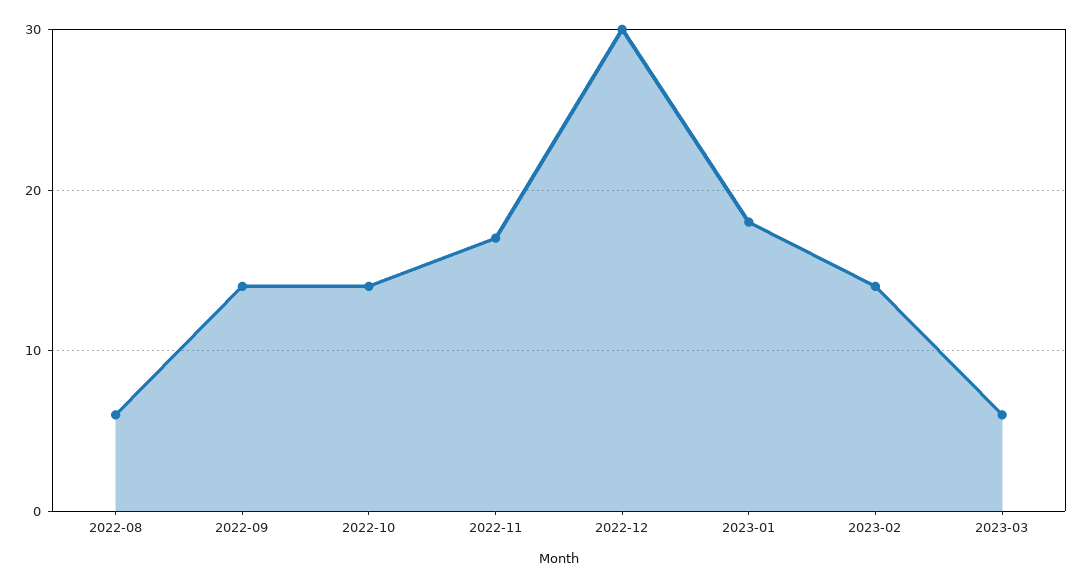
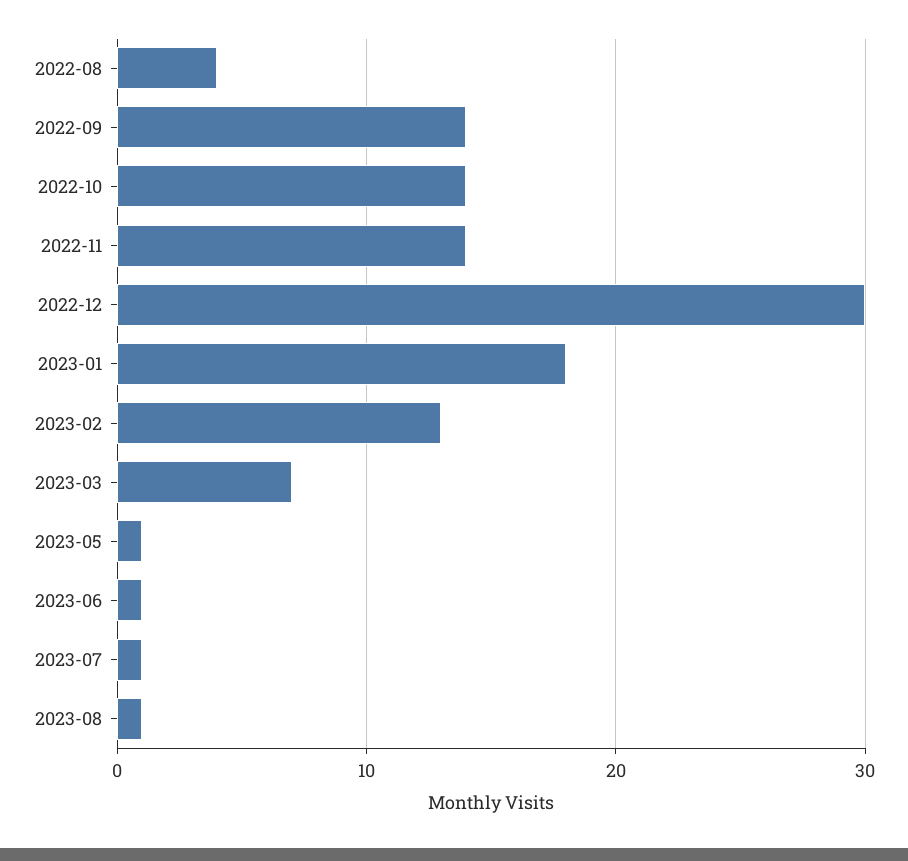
2022-08: 6 -> 4
2022-11: 17 -> 14
2023-02: 14 -> 13
2023-03: 6 -> 7
2023-05: none -> 1
2023-06: none -> 1
2023-07: none -> 1
2023-08: none -> 1

